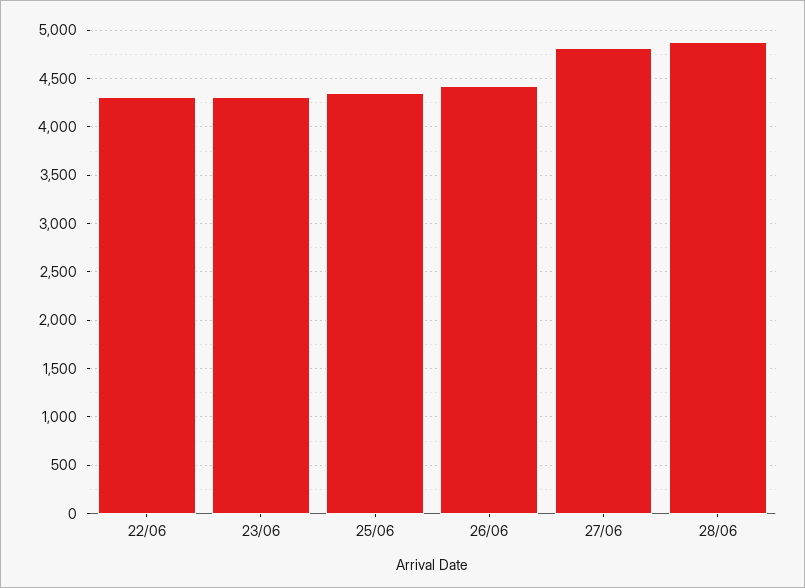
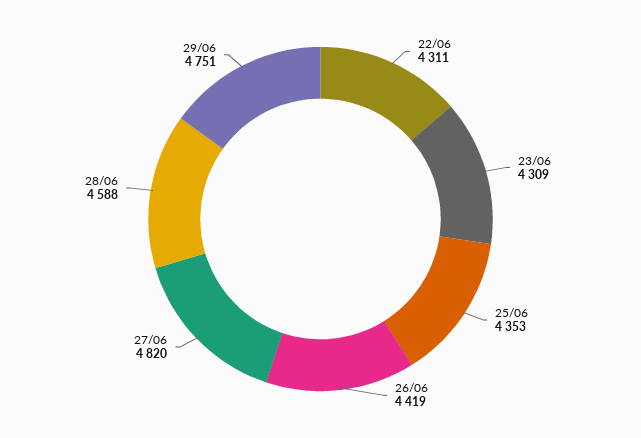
28/06: 4900 -> 4588
29/06: none -> 4751

